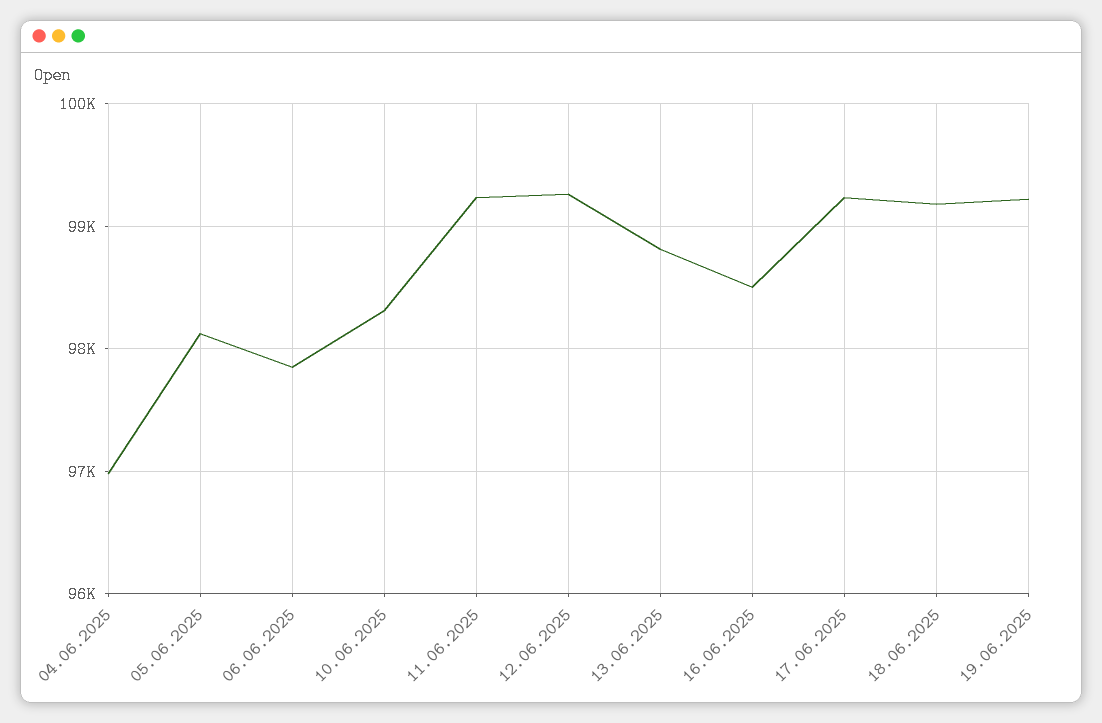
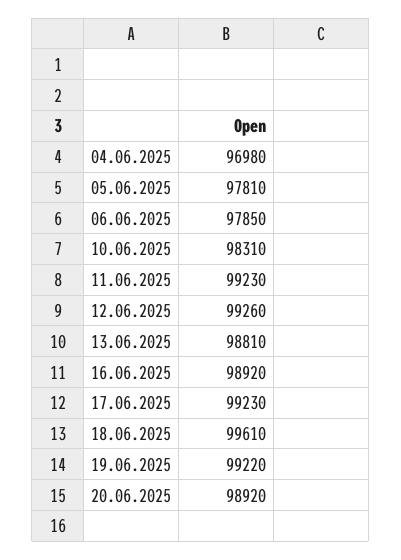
05.06.2025: 98100 -> 97810
16.06.2025: 98500 -> 98920
18.06.2025: 99200 -> 99610
20.06.2025: none -> 98920

